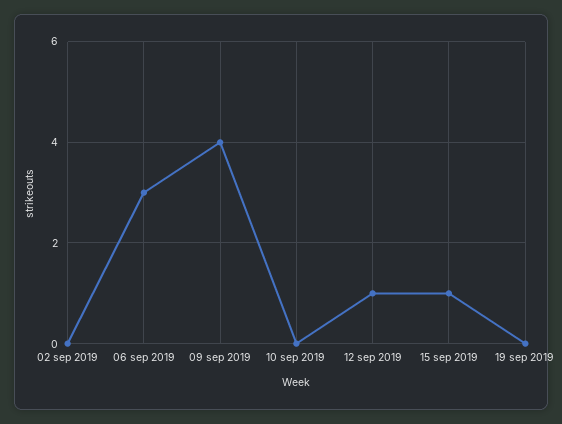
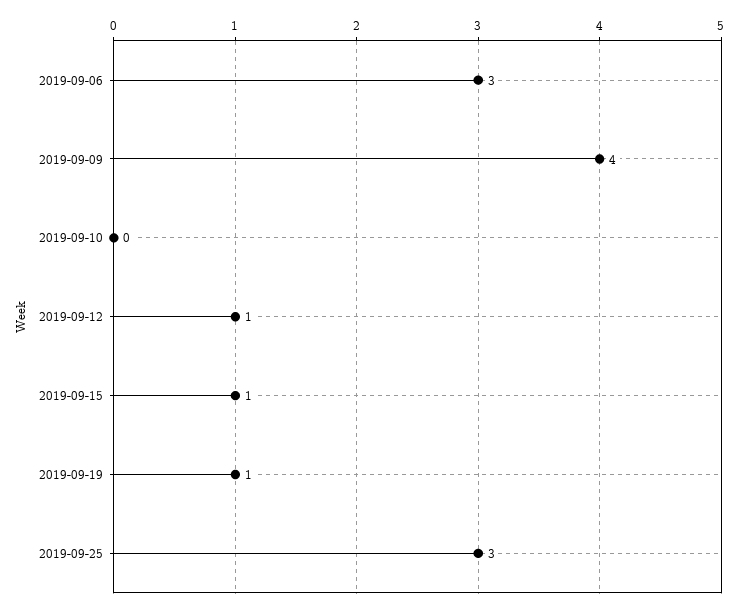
02 sep 2019: 0 -> none
19 sep 2019: 0 -> 1
2019-09-25: none -> 3

